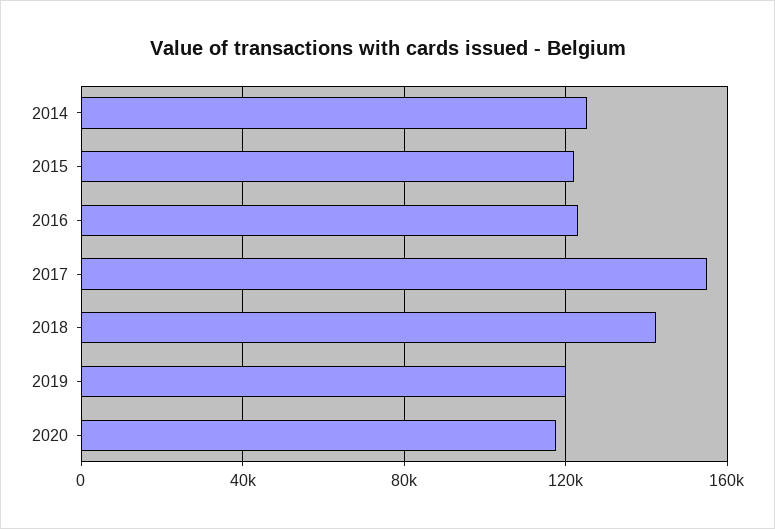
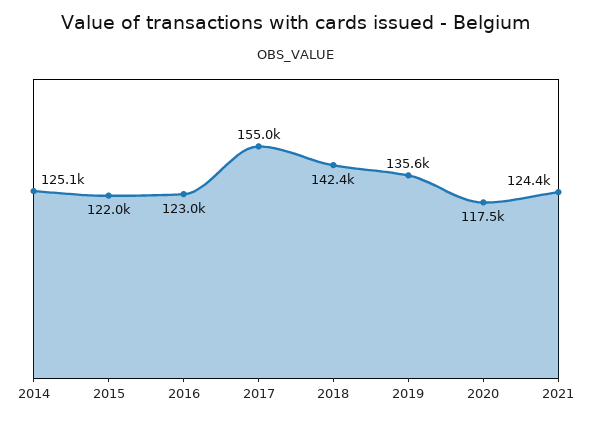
2019: 120000 -> 135600
2021: none -> 124400

